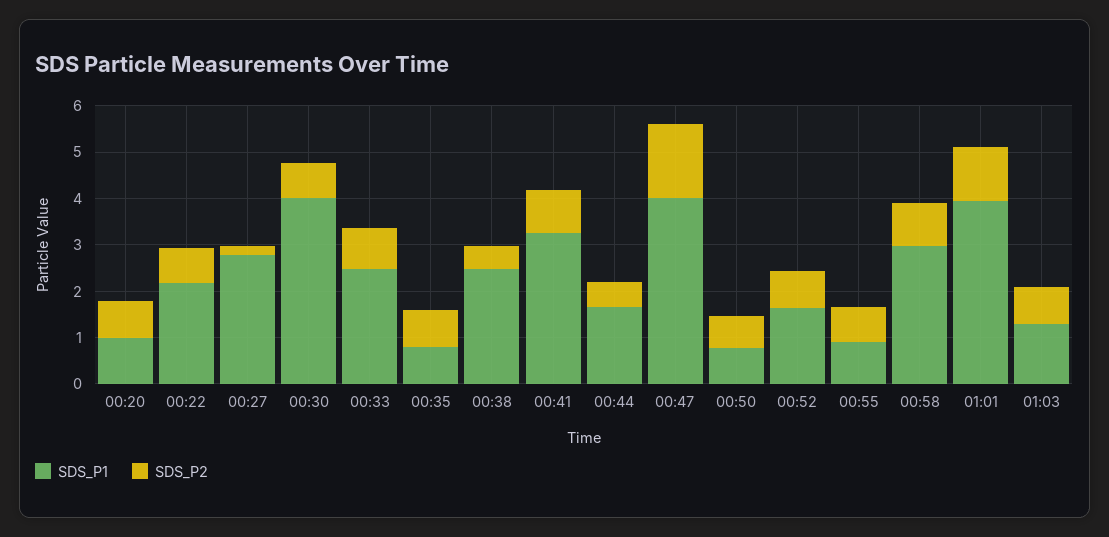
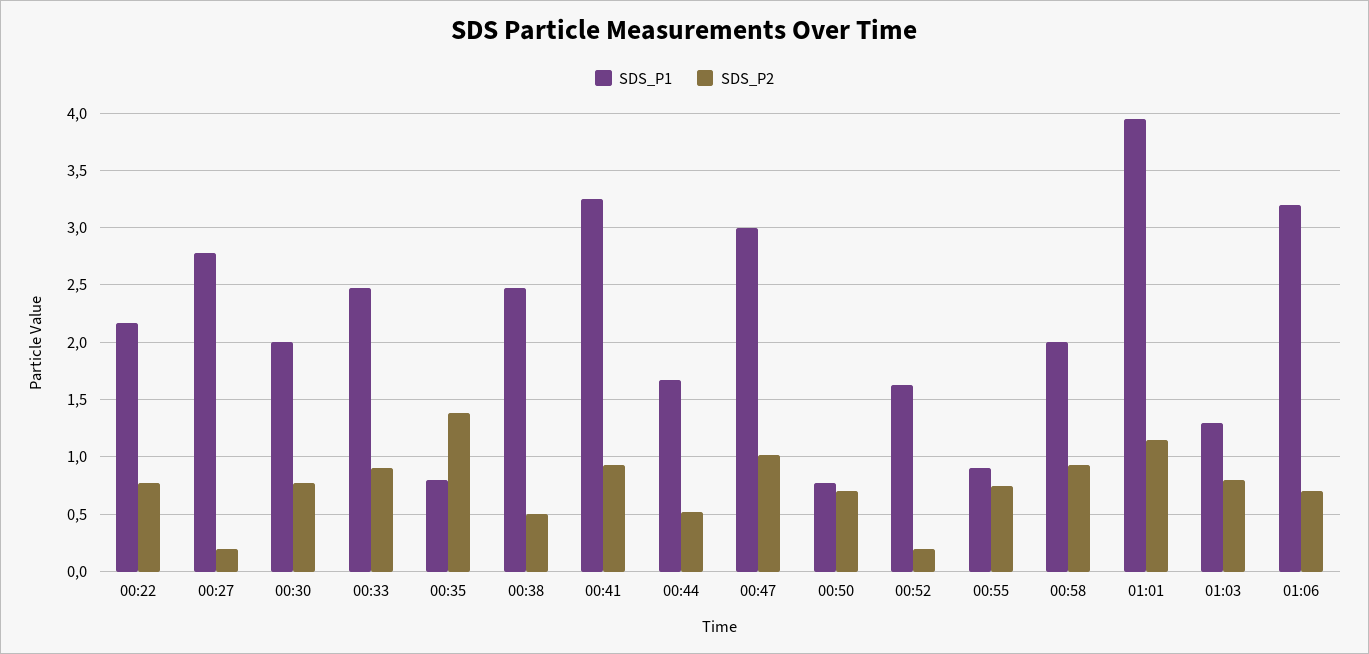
SDS_P1, 00:20: 1 -> none
SDS_P2, 00:20: 0.8 -> none
SDS_P1, 00:30: 4 -> 2
SDS_P2, 00:35: 0.8 -> 1.4
SDS_P1, 00:47: 4 -> 3
SDS_P2, 00:47: 1.6 -> 1
SDS_P2, 00:52: 0.8 -> 0.2
SDS_P1, 00:58: 3 -> 2
SDS_P1, 01:06: none -> 3.2
SDS_P2, 01:06: none -> 0.7

